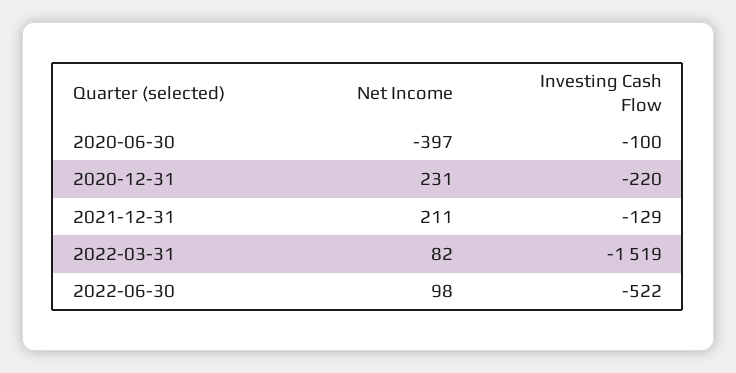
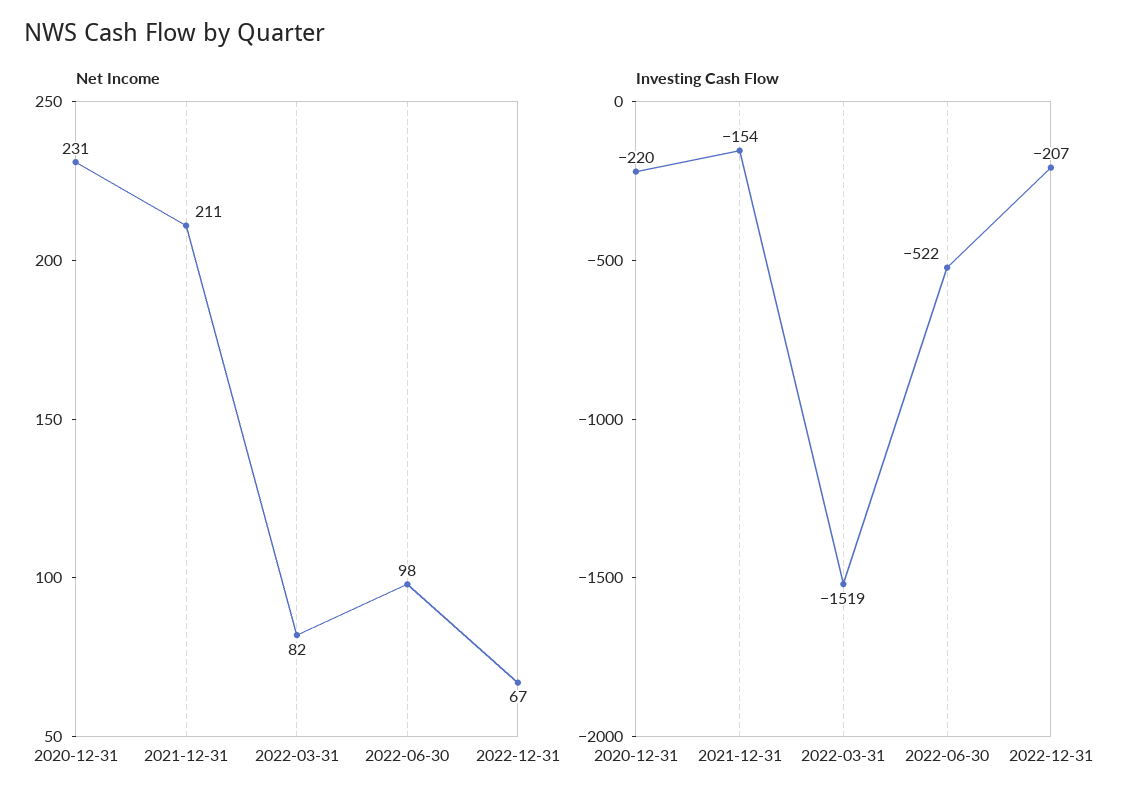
Net Income, 2020-06-30: -397 -> none
Investing Cash Flow, 2020-06-30: -100 -> none
Investing Cash Flow, 2021-12-31: -129 -> -154
Net Income, 2022-12-31: none -> 67
Investing Cash Flow, 2022-12-31: none -> -207

